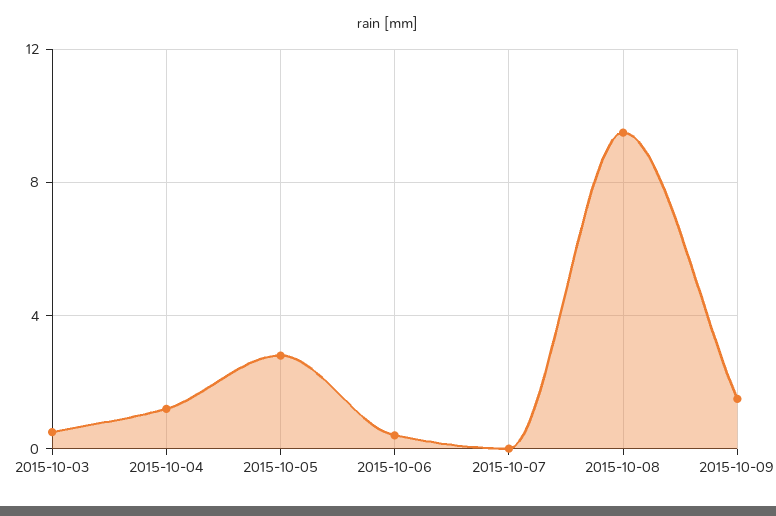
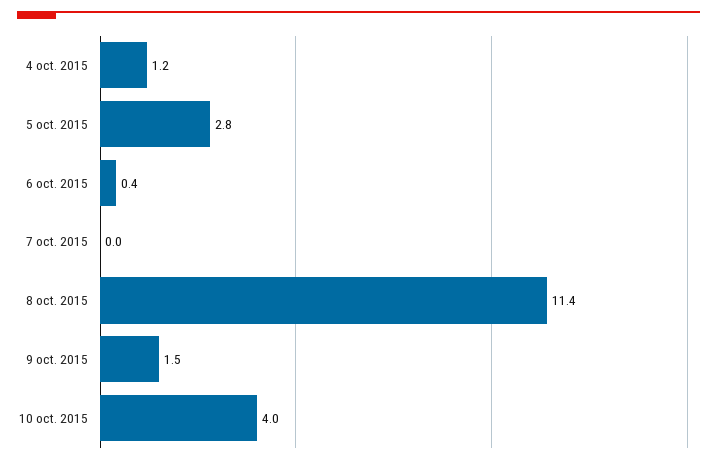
2015-10-03: 0.5 -> none
2015-10-08: 9.5 -> 11.4
10 oct. 2015: none -> 4

